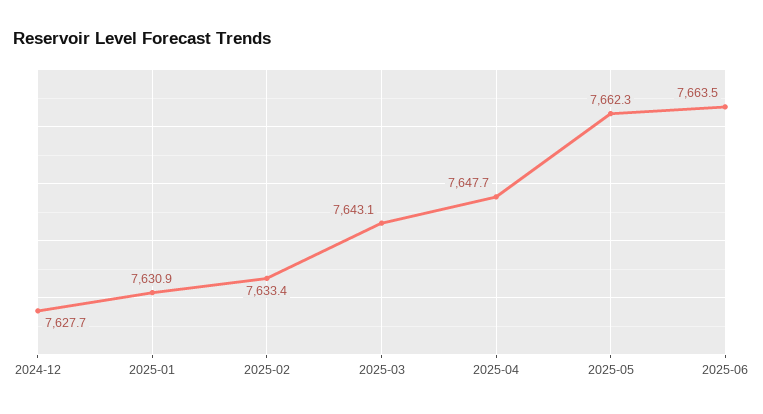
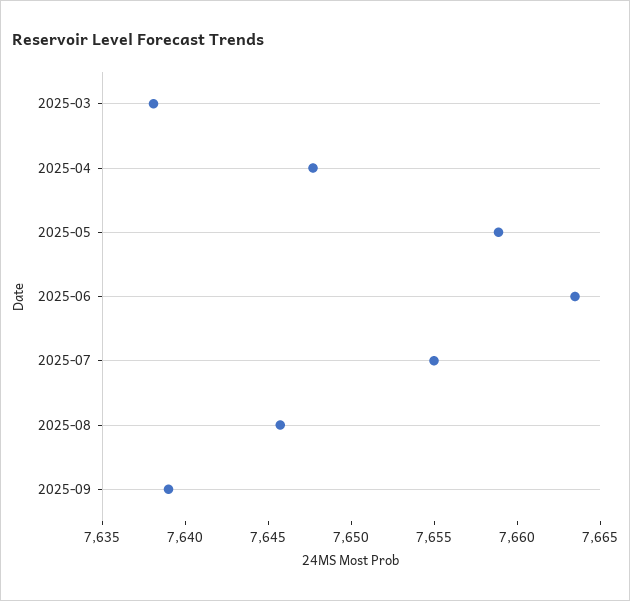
2024-12: 7627.7 -> none
2025-01: 7630.9 -> none
2025-02: 7633.4 -> none
2025-03: 7643.1 -> 7638
2025-05: 7662.3 -> 7659
2025-07: none -> 7655
2025-08: none -> 7646
2025-09: none -> 7639

